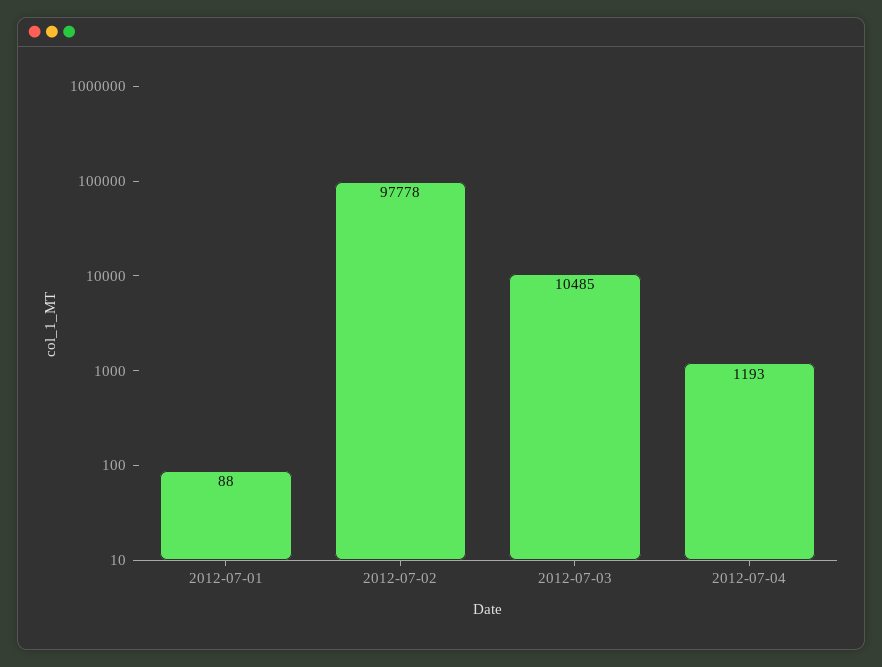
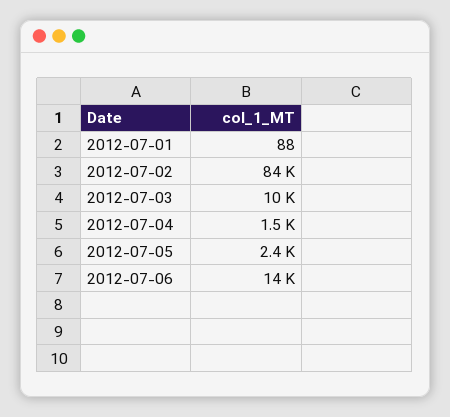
2012-07-02: 97778 -> 84000
2012-07-04: 1193 -> 1500
2012-07-05: none -> 2400
2012-07-06: none -> 14000

